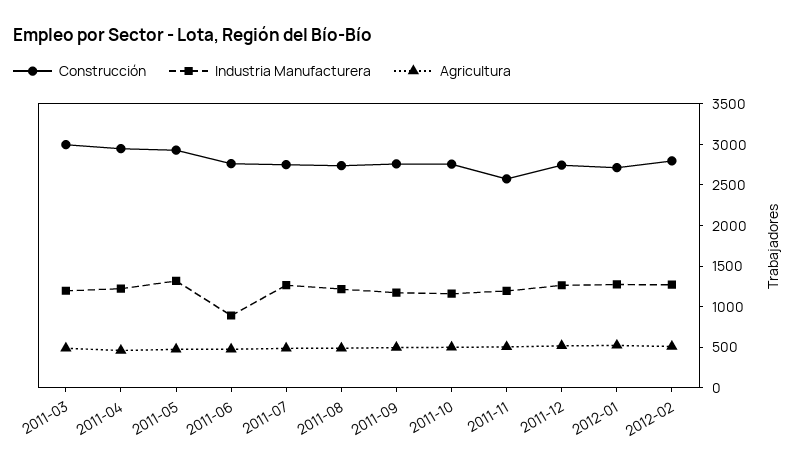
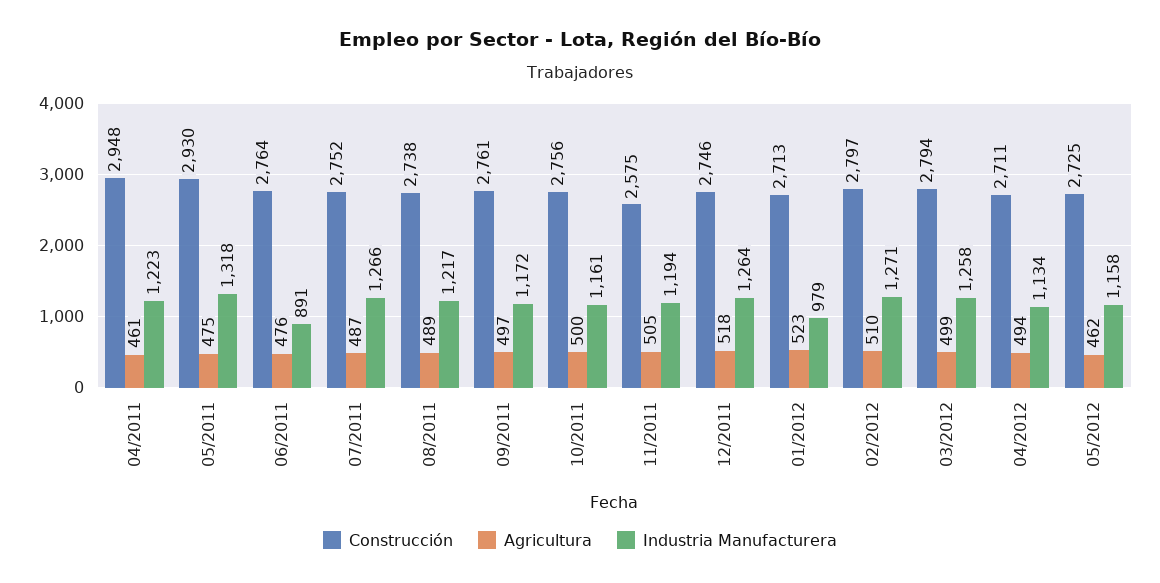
Construcción, 2011-03: 3000 -> none
Industria Manufacturera, 2011-03: 1200 -> none
Agricultura, 2011-03: 500 -> none
Industria Manufacturera, 2012-01: 1300 -> 979
Construcción, 03/2012: none -> 2794
Agricultura, 03/2012: none -> 499
Industria Manufacturera, 03/2012: none -> 1258
Construcción, 04/2012: none -> 2711
Agricultura, 04/2012: none -> 494
Industria Manufacturera, 04/2012: none -> 1134
Construcción, 05/2012: none -> 2725
Agricultura, 05/2012: none -> 462
Industria Manufacturera, 05/2012: none -> 1158

